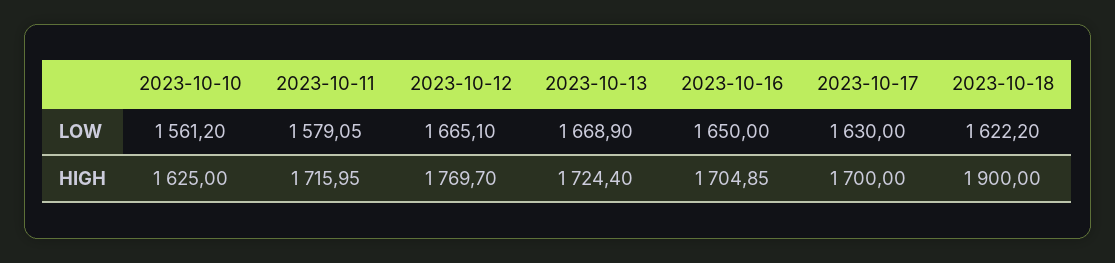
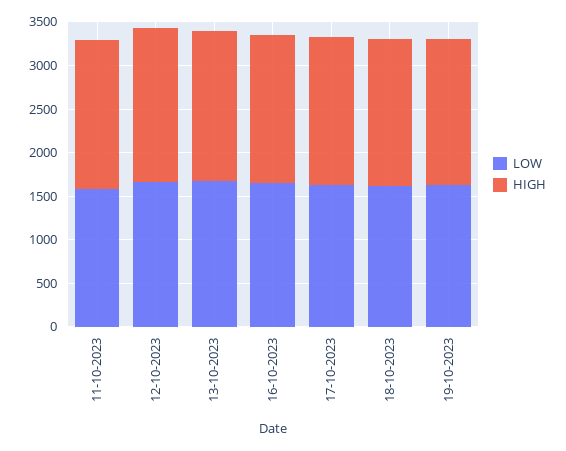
LOW, 2023-10-10: 1561.2 -> none
HIGH, 2023-10-10: 1625 -> none
HIGH, 2023-10-18: 1900 -> 1700
LOW, 19-10-2023: none -> 1600
HIGH, 19-10-2023: none -> 1700

